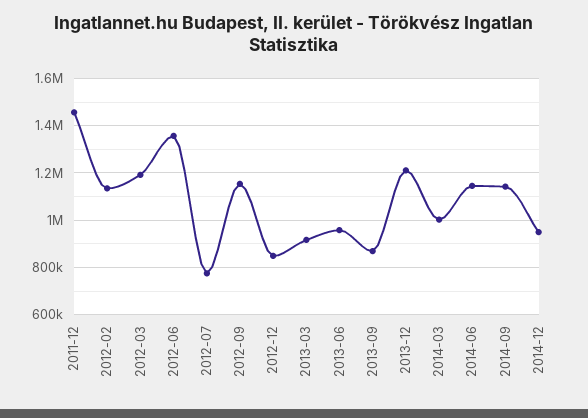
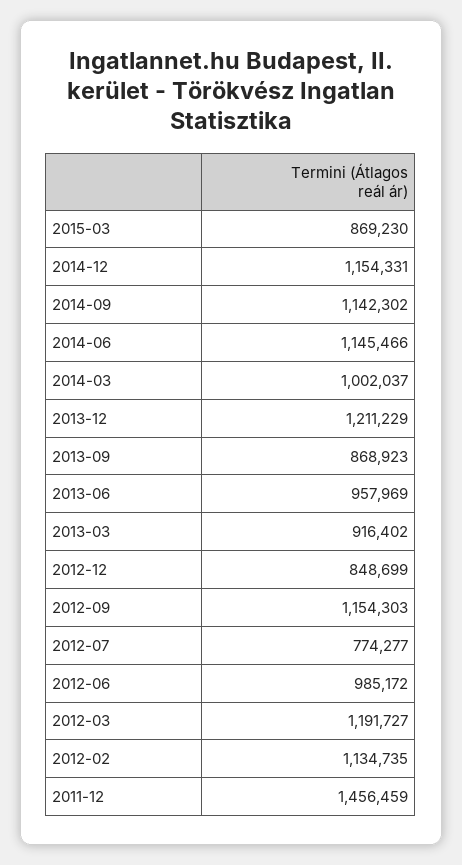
2012-06: 1350000 -> 985172
2014-12: 950000 -> 1154331
2015-03: none -> 869230

